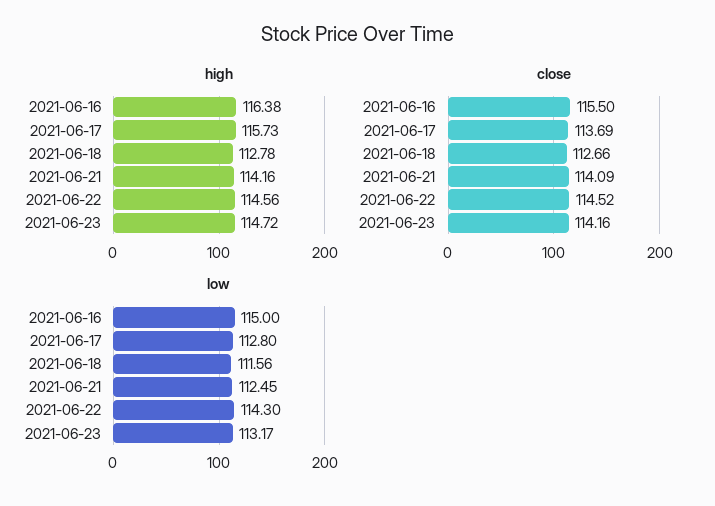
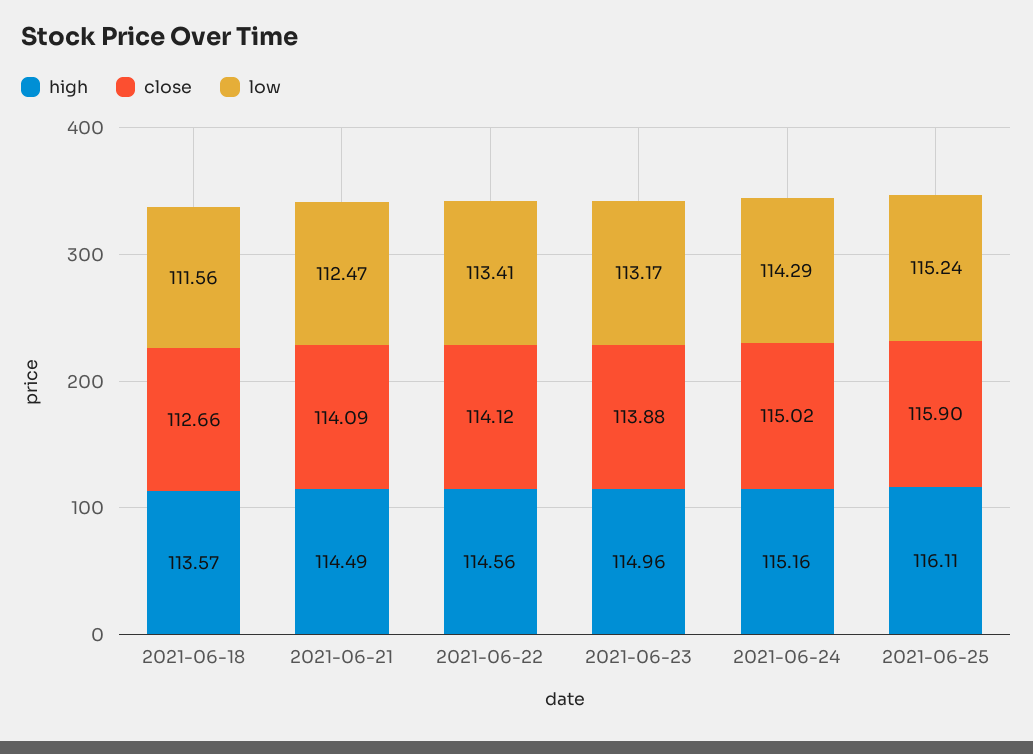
high, 2021-06-16: 116.38 -> none
high, 2021-06-17: 115.73 -> none
high, 2021-06-18: 112.78 -> 113.57
high, 2021-06-21: 114.16 -> 114.49
high, 2021-06-23: 114.72 -> 114.96
close, 2021-06-16: 115.5 -> none
close, 2021-06-17: 113.69 -> none
close, 2021-06-22: 114.52 -> 114.12
close, 2021-06-23: 114.16 -> 113.88
low, 2021-06-16: 115 -> none
low, 2021-06-17: 112.8 -> none
low, 2021-06-21: 112.45 -> 112.47
low, 2021-06-22: 114.3 -> 113.41
high, 2021-06-24: none -> 115.16
close, 2021-06-24: none -> 115.02
low, 2021-06-24: none -> 114.29
high, 2021-06-25: none -> 116.11
close, 2021-06-25: none -> 115.9
low, 2021-06-25: none -> 115.24

